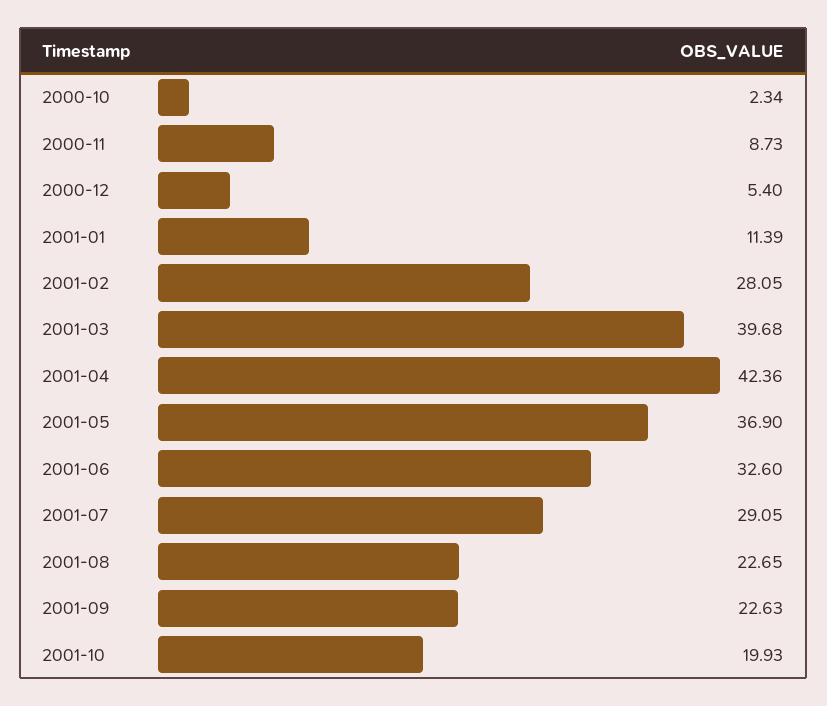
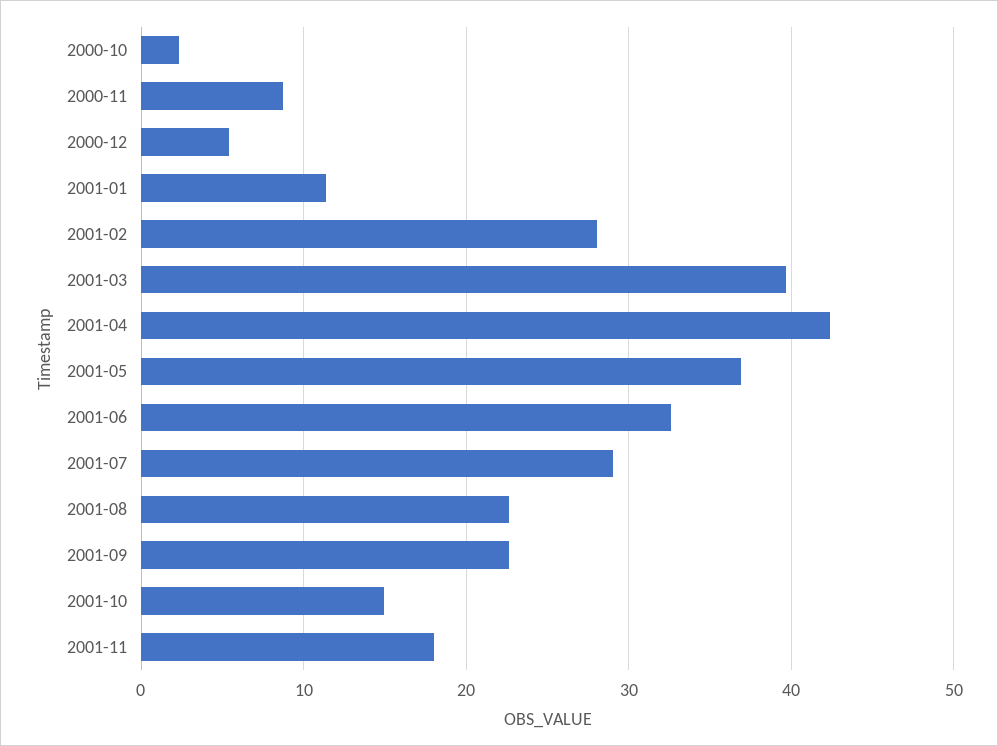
2001-10: 19.93 -> 15
2001-11: none -> 18

